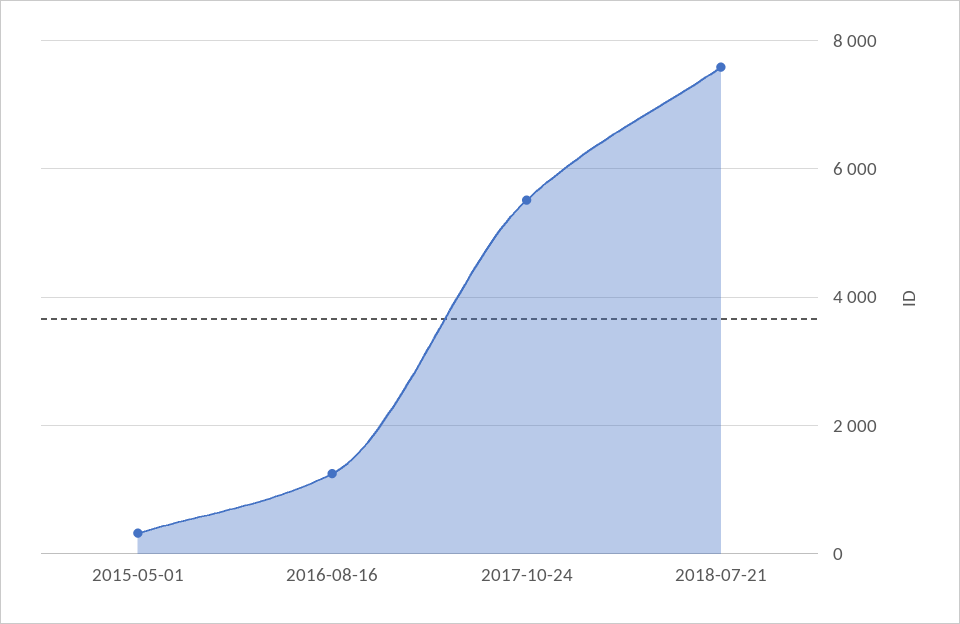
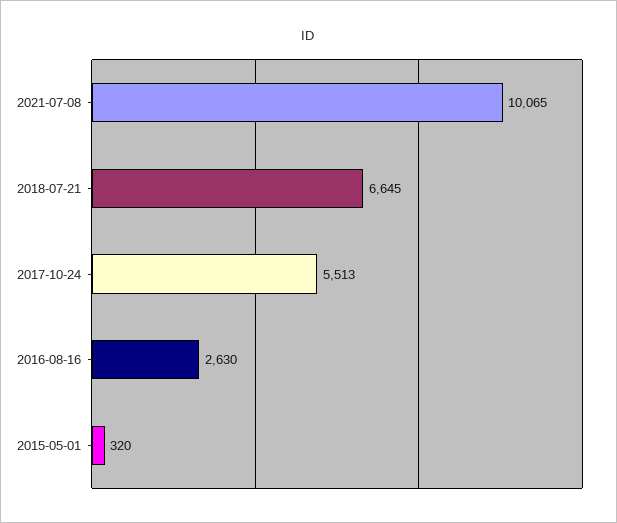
2016-08-16: 1200 -> 2630
2018-07-21: 7600 -> 6645
2021-07-08: none -> 10065

